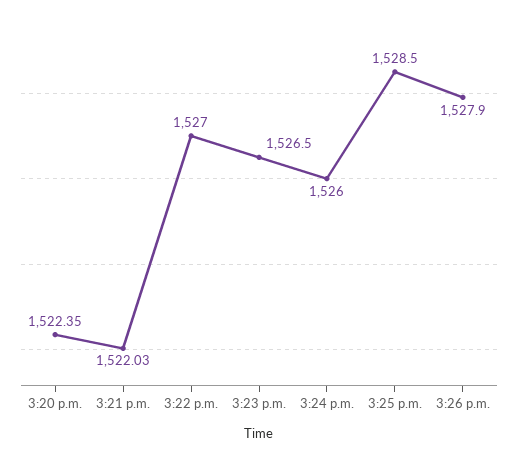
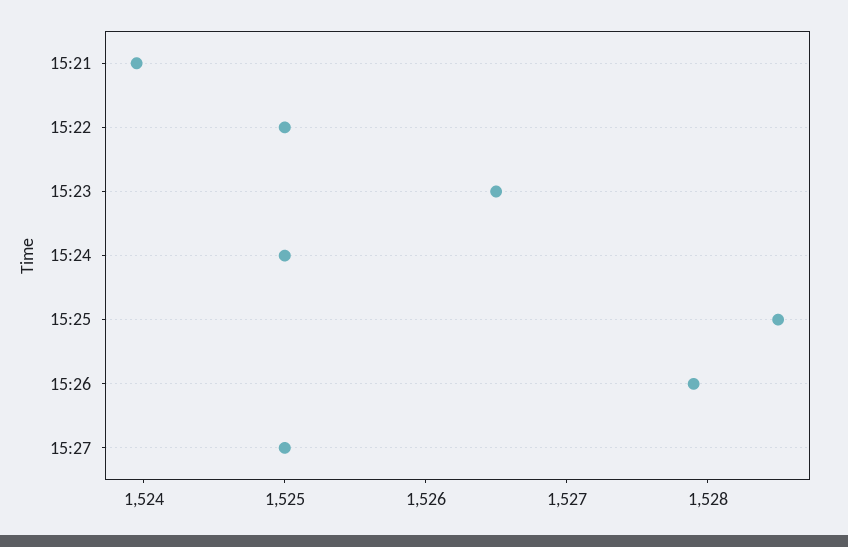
3:20 p.m.: 1522.35 -> none
3:21 p.m.: 1522.03 -> 1524
3:22 p.m.: 1527 -> 1525
3:24 p.m.: 1526 -> 1525
15:27: none -> 1525

